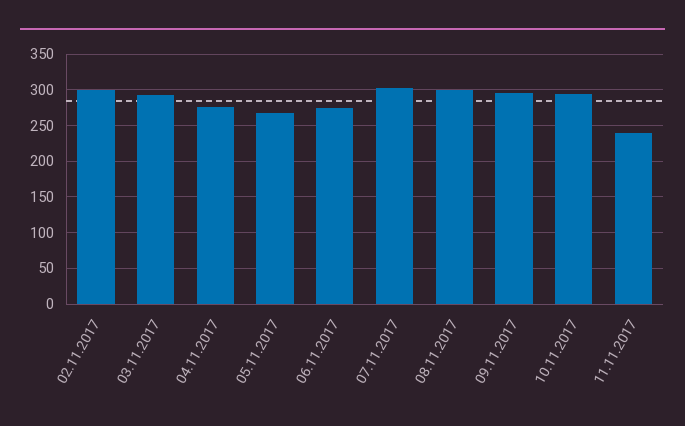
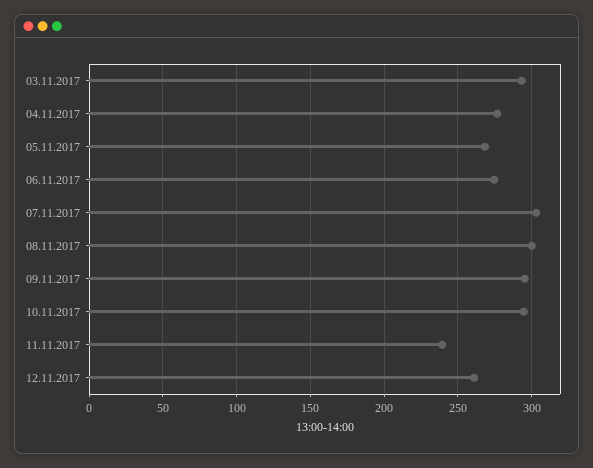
02.11.2017: 300 -> none
12.11.2017: none -> 260

